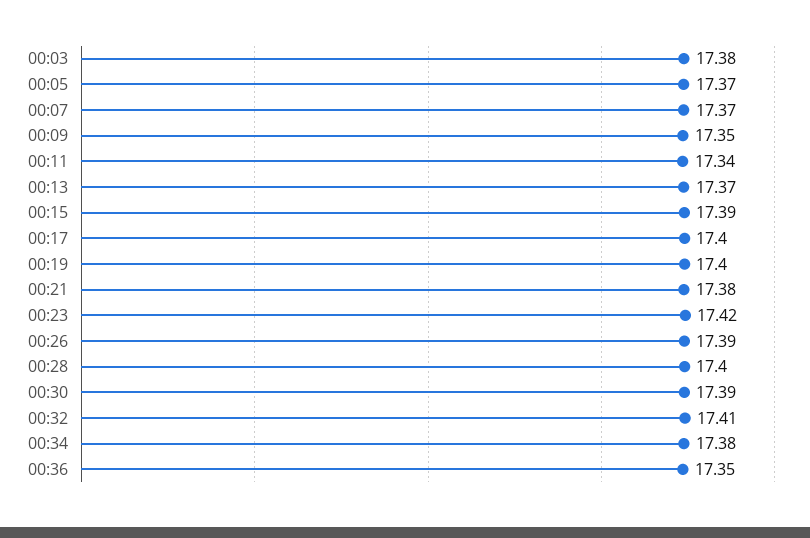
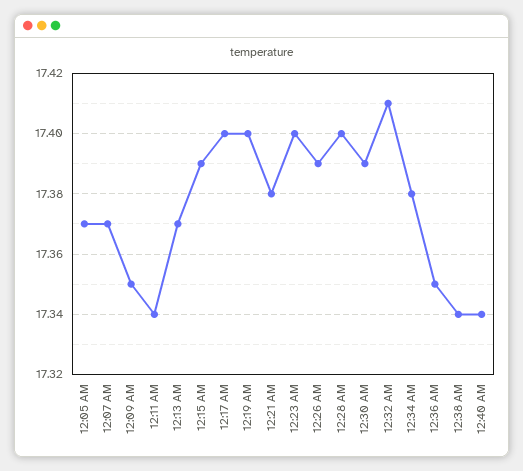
00:03: 17.38 -> none
00:23: 17.42 -> 17.4
12:38 AM: none -> 17.34
12:40 AM: none -> 17.34

